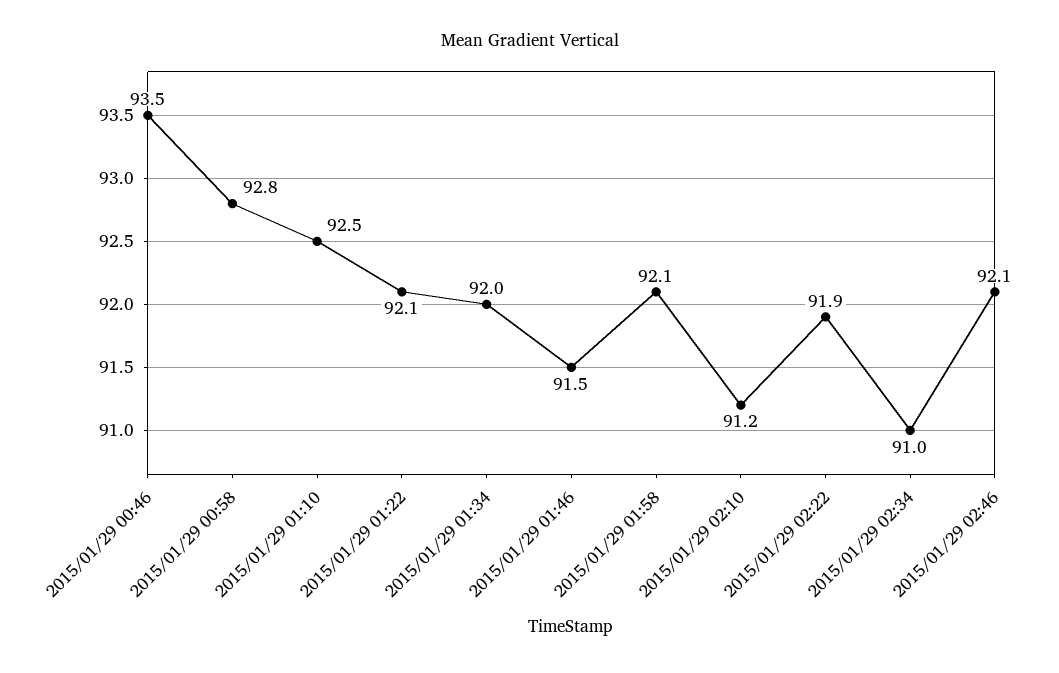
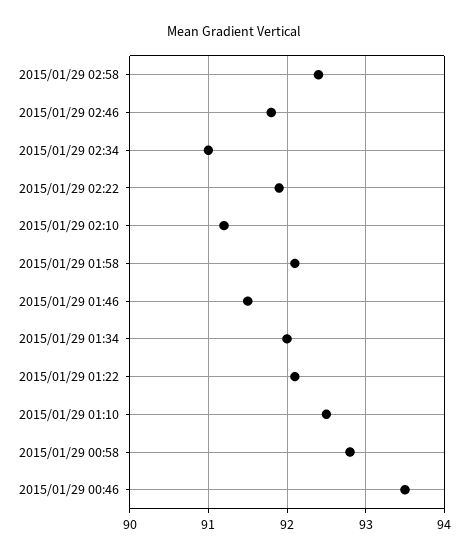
2015/01/29 02:46: 92.1 -> 91.8
2015/01/29 02:58: none -> 92.4

